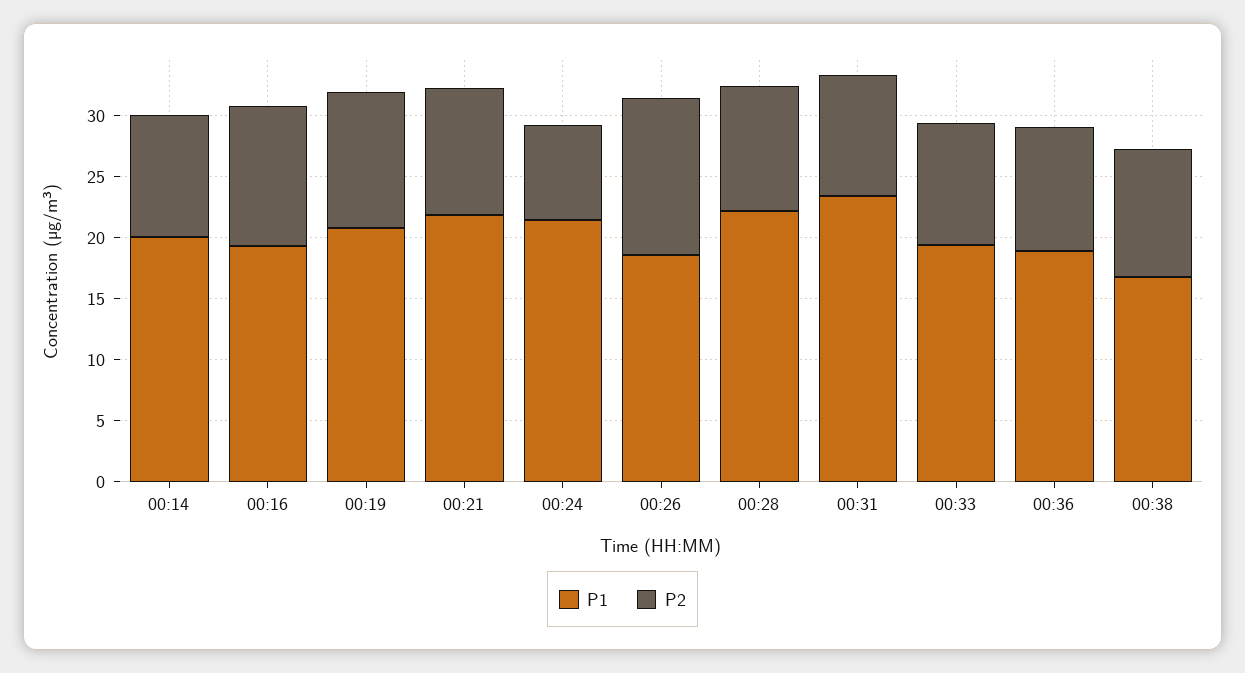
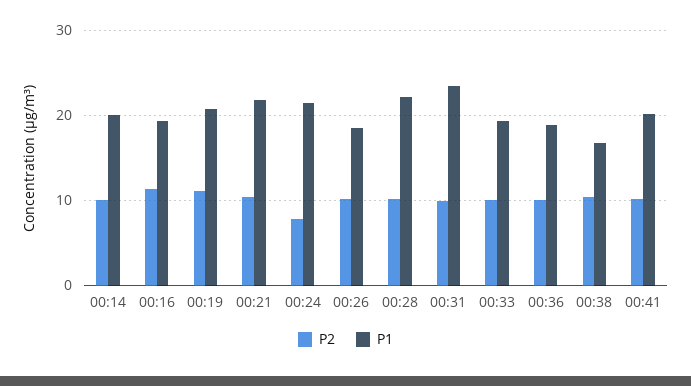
P2, 00:26: 13 -> 10
P2, 00:41: none -> 10
P1, 00:41: none -> 20

